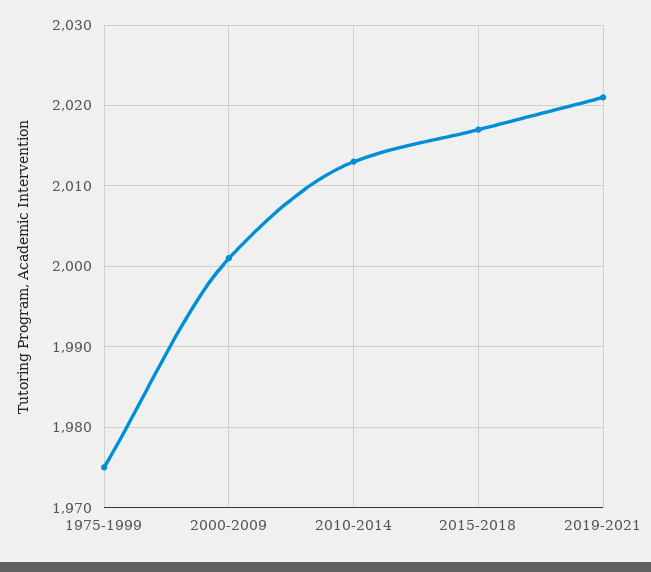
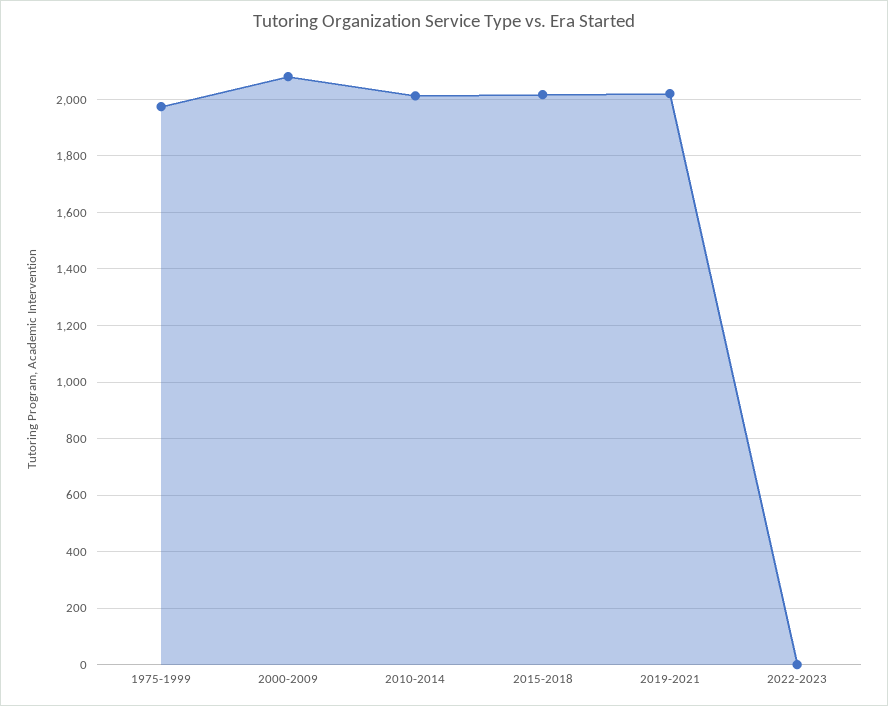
2000-2009: 2001 -> 2075
2022-2023: none -> 0

